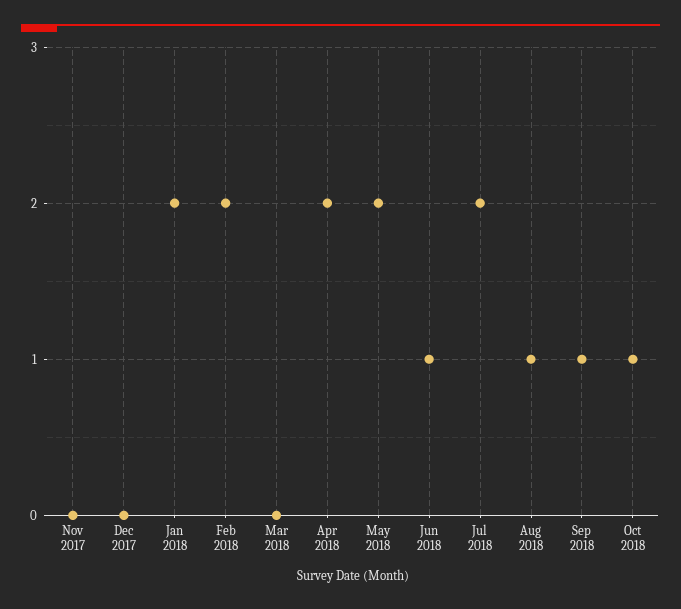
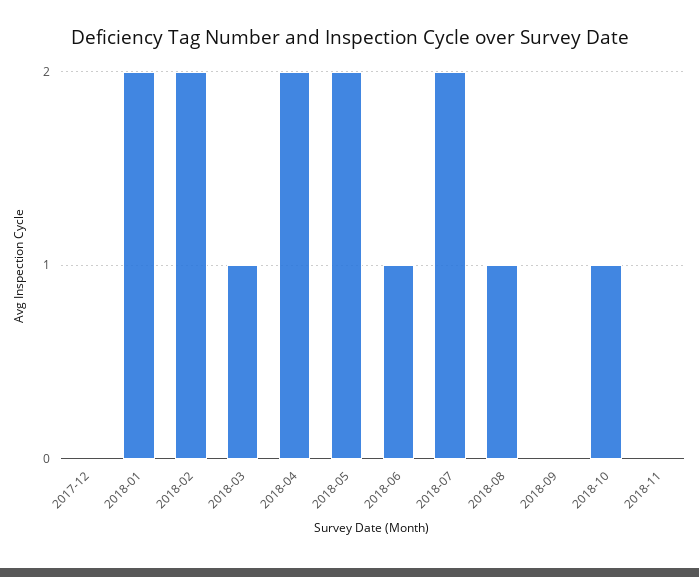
Nov 2017: 0 -> none
Mar 2018: 0 -> 1
Sep 2018: 1 -> 0
2018-11: none -> 0

